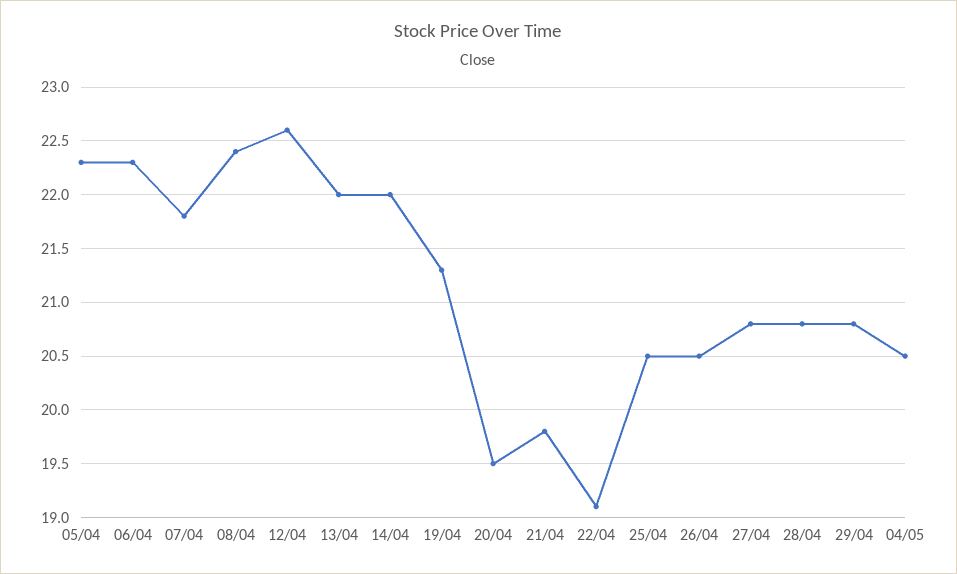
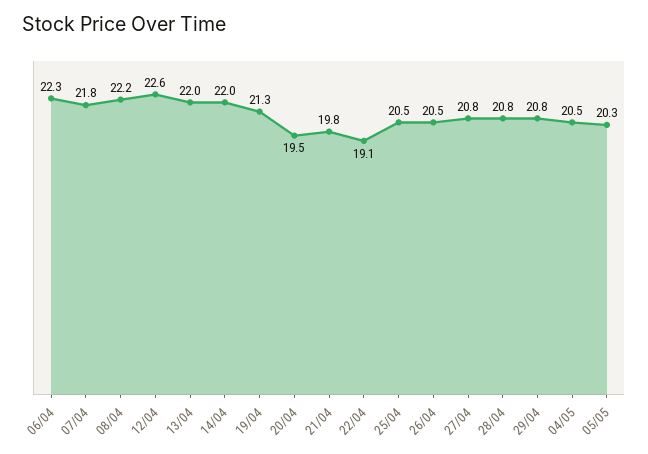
05/04: 22.3 -> none
08/04: 22.4 -> 22.2
05/05: none -> 20.3

